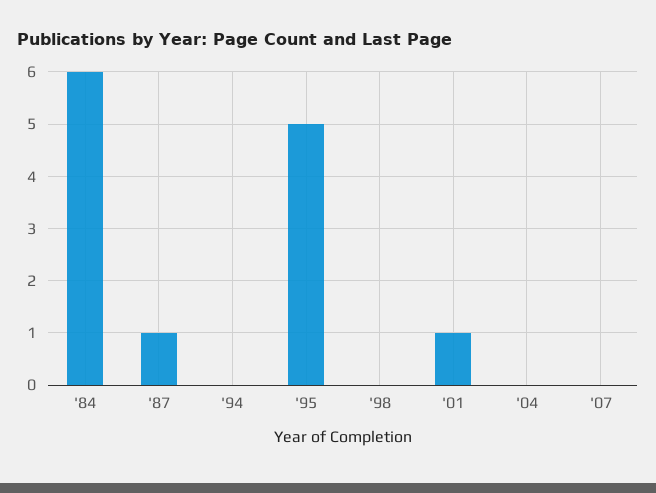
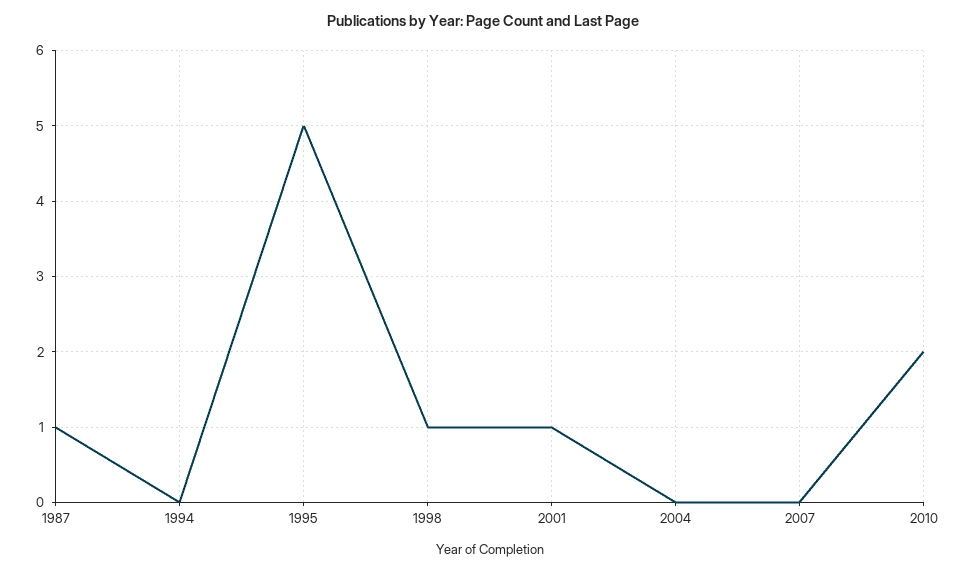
'84: 6 -> none
'98: 0 -> 1
2010: none -> 2

